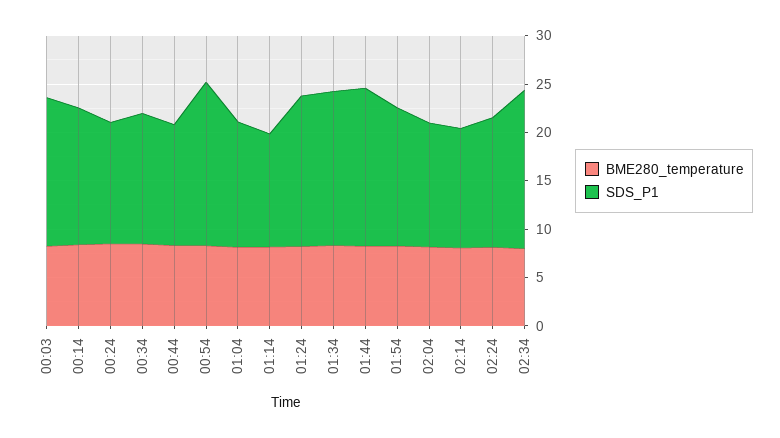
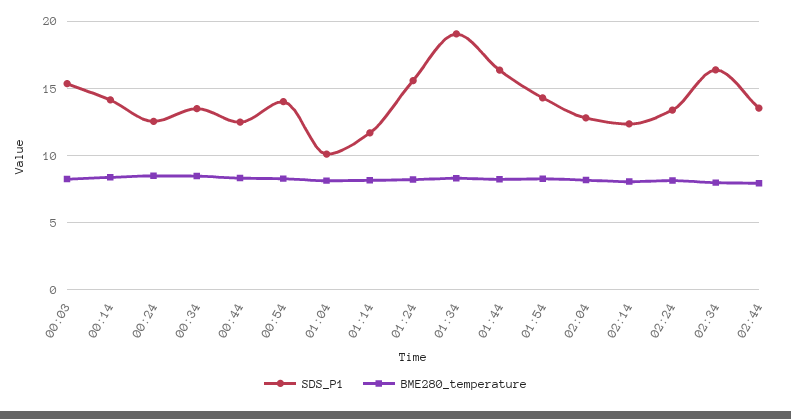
SDS_P1, 00:54: 17 -> 14
SDS_P1, 01:04: 13 -> 10
SDS_P1, 01:34: 16 -> 19
SDS_P1, 02:44: none -> 13.5
BME280_temperature, 02:44: none -> 8

